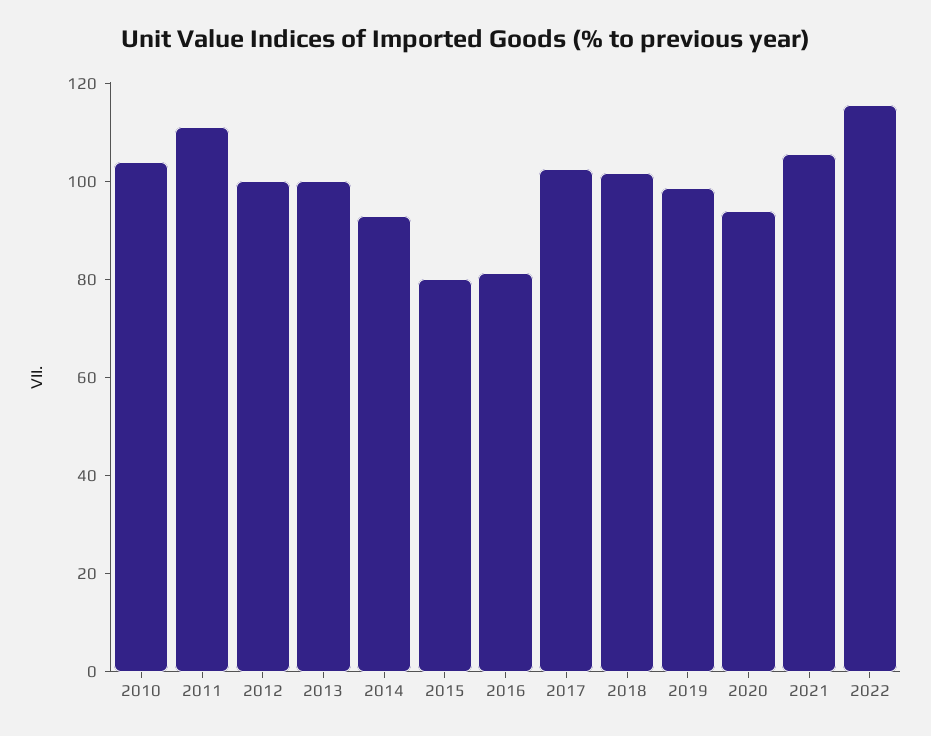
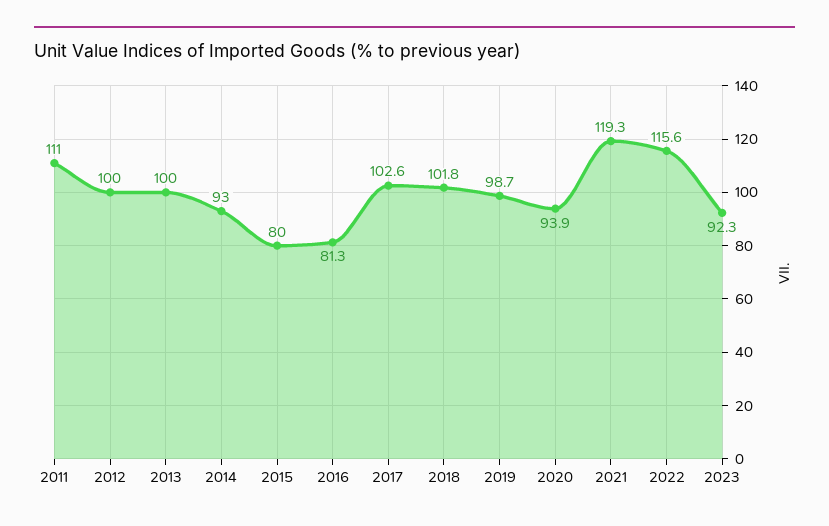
2010: 105 -> none
2021: 105 -> 119.3
2023: none -> 92.3

